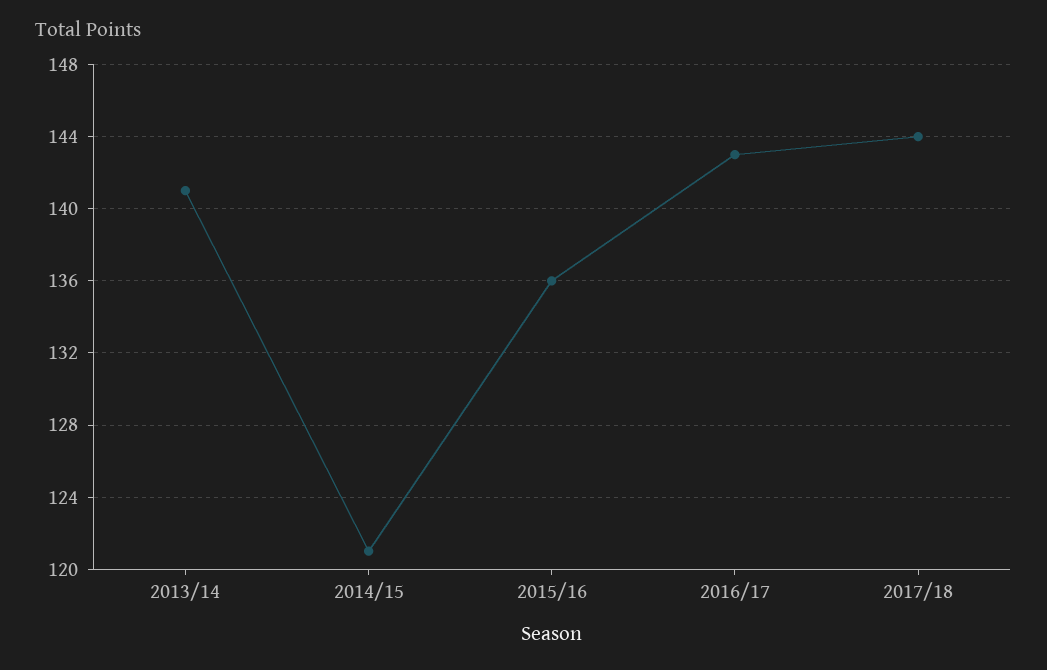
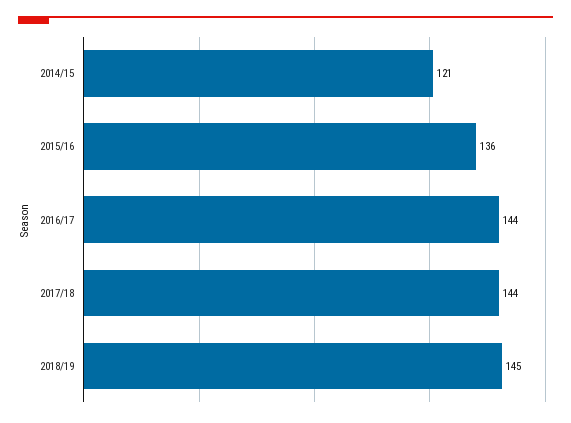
2013/14: 141 -> none
2016/17: 143 -> 144
2018/19: none -> 145

